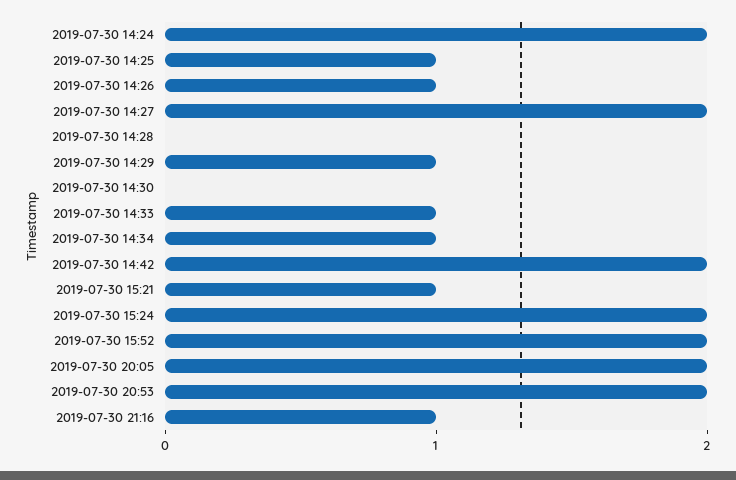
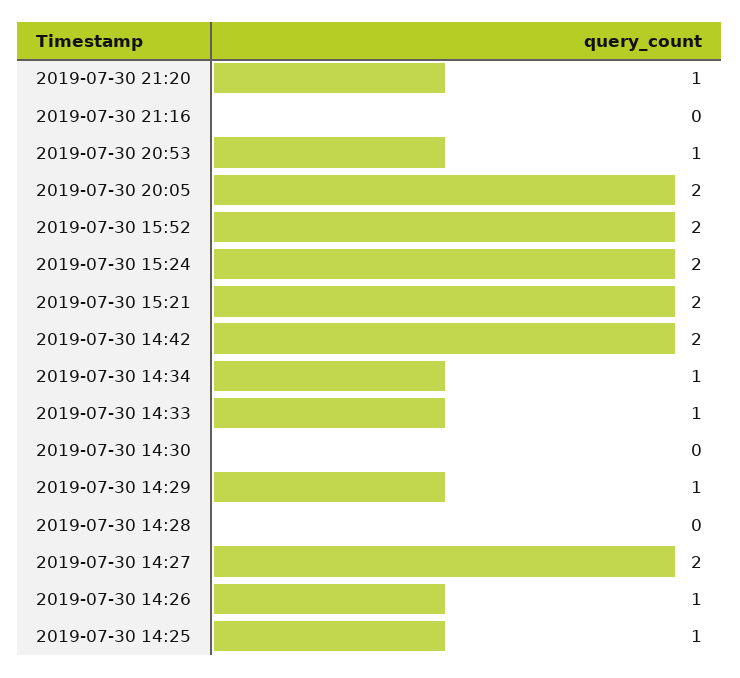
2019-07-30 14:24: 2 -> none
2019-07-30 15:21: 1 -> 2
2019-07-30 20:53: 2 -> 1
2019-07-30 21:16: 1 -> 0
2019-07-30 21:20: none -> 1

